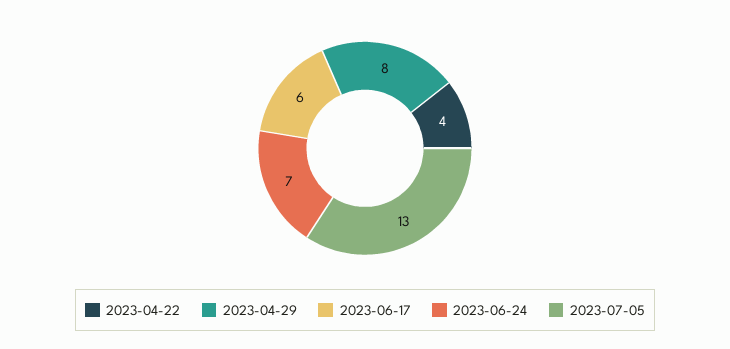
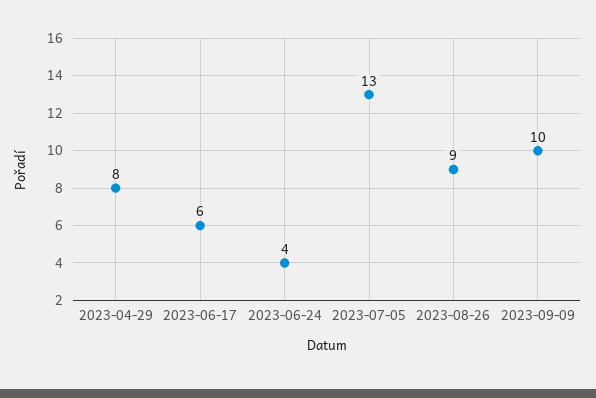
2023-04-22: 4 -> none
2023-06-24: 7 -> 4
2023-08-26: none -> 9
2023-09-09: none -> 10

